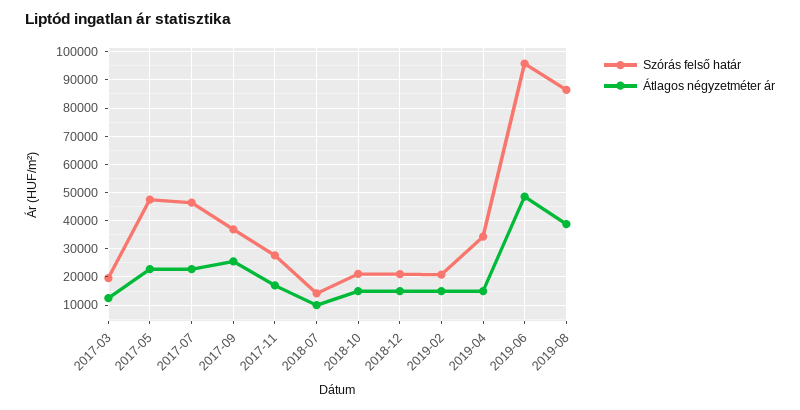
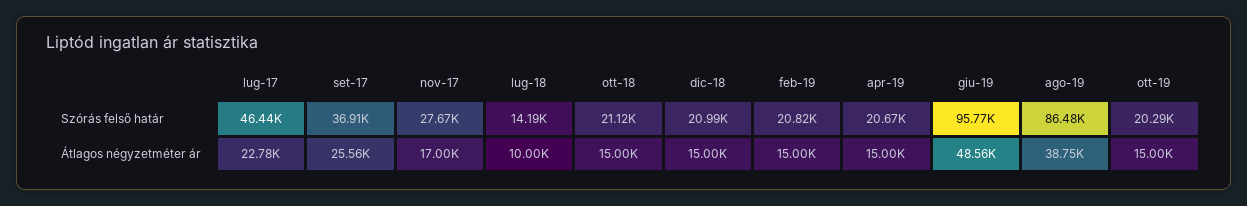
Szórás felső határ, 2017-03: 20000 -> none
Átlagos négyzetméter ár, 2017-03: 12500 -> none
Szórás felső határ, 2017-05: 47500 -> none
Átlagos négyzetméter ár, 2017-05: 22500 -> none
Szórás felső határ, 2019-04: 35000 -> 20670
Szórás felső határ, ott-19: none -> 20290
Átlagos négyzetméter ár, ott-19: none -> 15000

